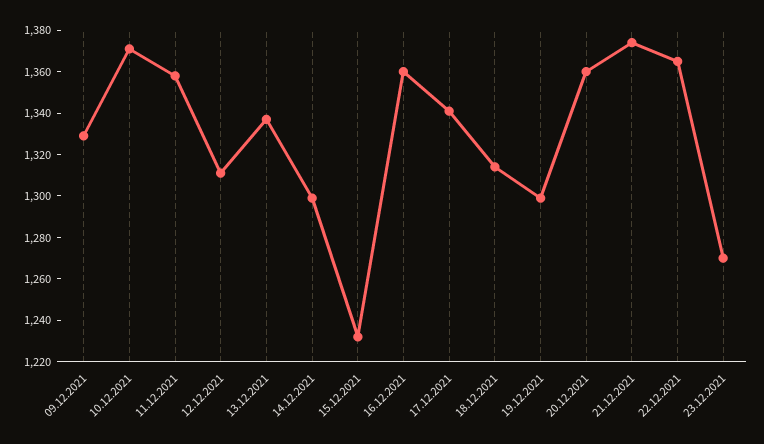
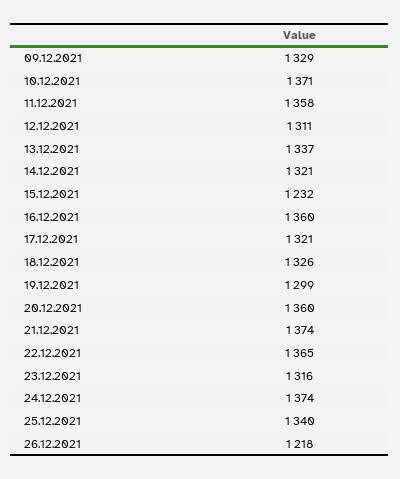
14.12.2021: 1300 -> 1321
17.12.2021: 1340 -> 1321
18.12.2021: 1315 -> 1326
23.12.2021: 1270 -> 1316
24.12.2021: none -> 1374
25.12.2021: none -> 1340
26.12.2021: none -> 1218

